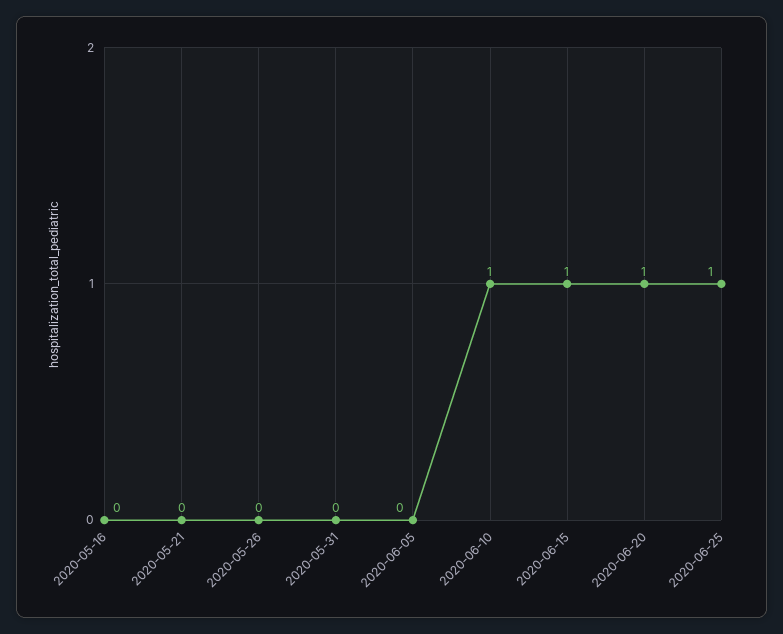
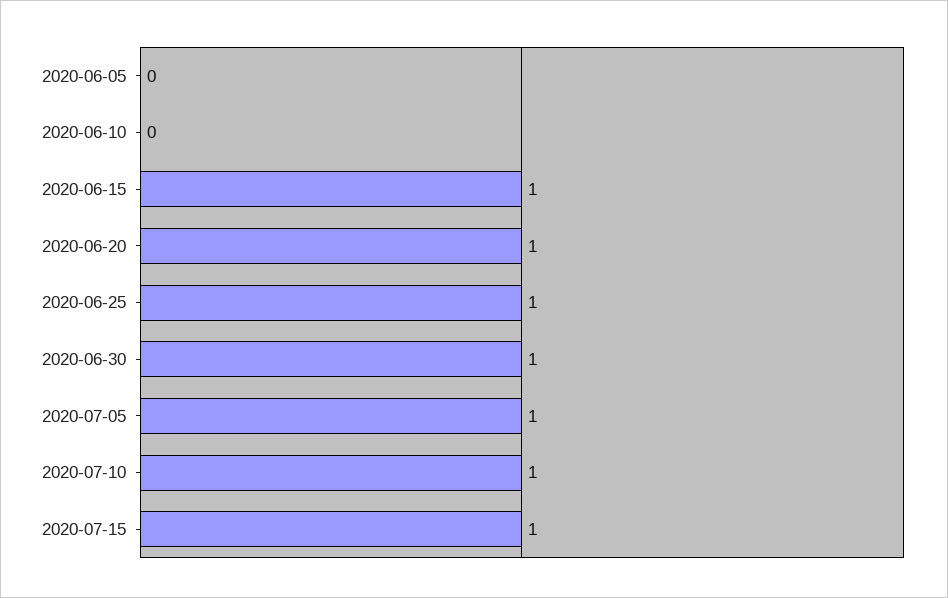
2020-05-16: 0 -> none
2020-05-21: 0 -> none
2020-05-26: 0 -> none
2020-05-31: 0 -> none
2020-06-10: 1 -> 0
2020-06-30: none -> 1
2020-07-05: none -> 1
2020-07-10: none -> 1
2020-07-15: none -> 1

